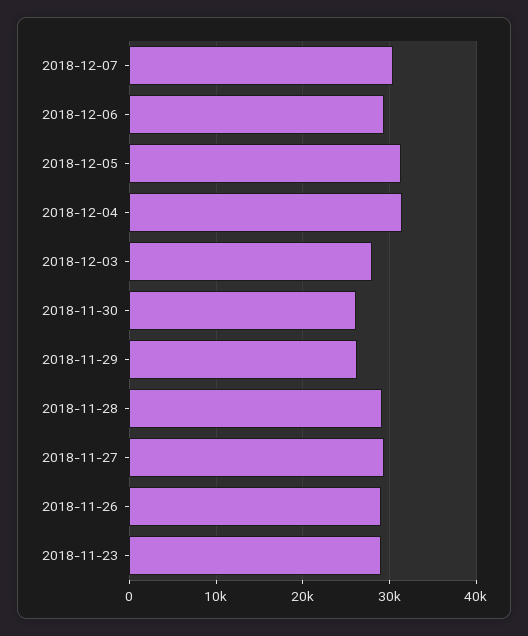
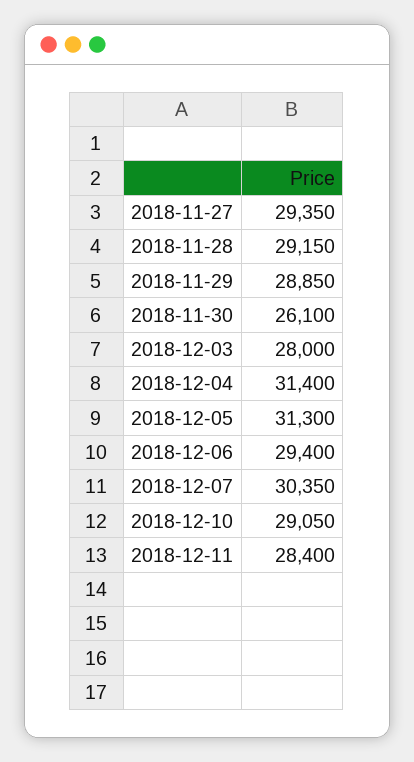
2018-11-29: 26000 -> 28850
2018-11-26: 29000 -> none
2018-11-23: 29000 -> none
2018-12-10: none -> 29050
2018-12-11: none -> 28400

